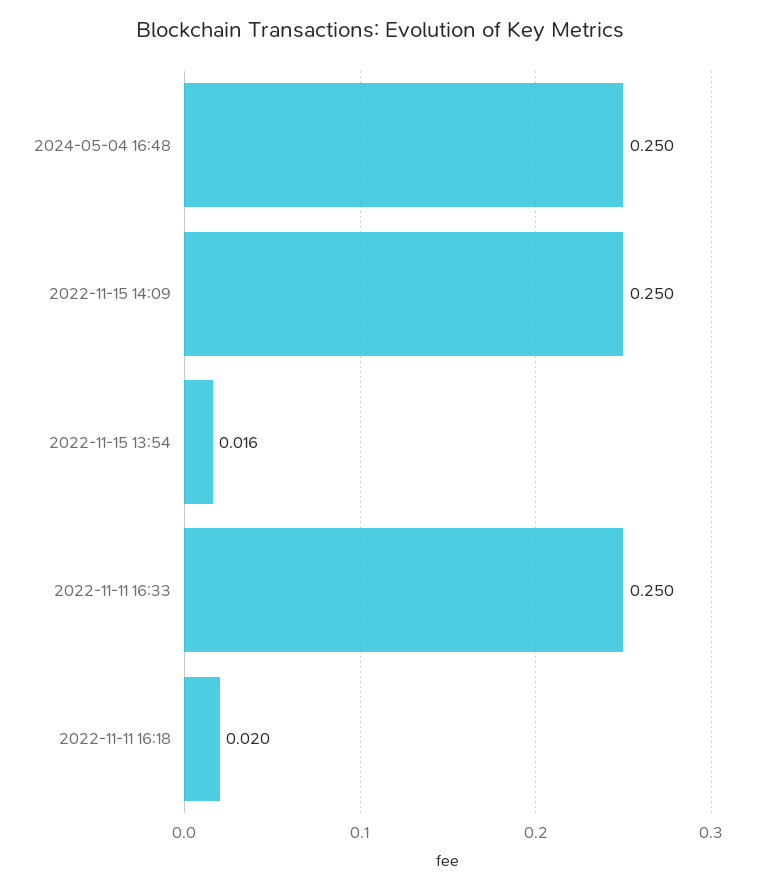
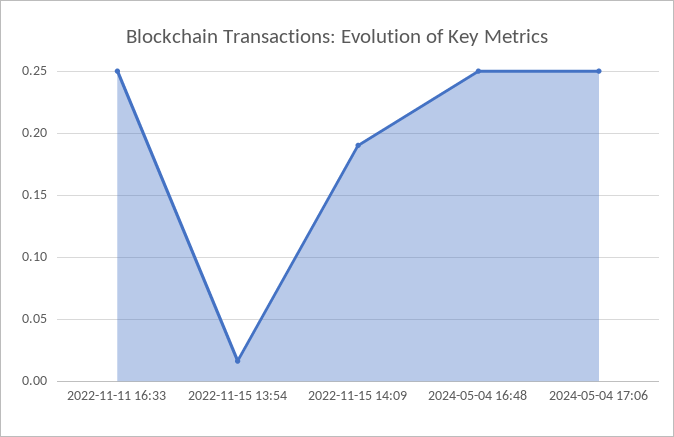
2022-11-15 14:09: 0.25 -> 0.19
2022-11-11 16:18: 0.02 -> none
2024-05-04 17:06: none -> 0.25

